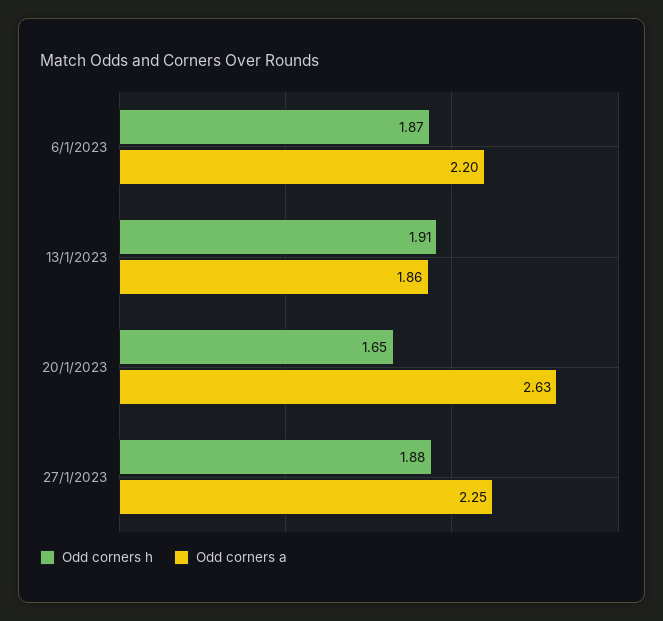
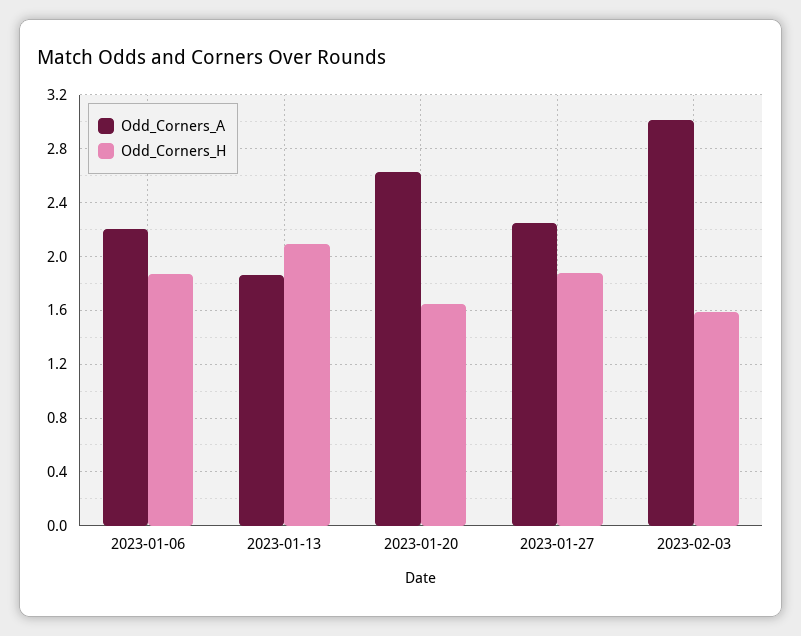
Odd corners h, 13/1/2023: 1.91 -> 2.1
Odd corners a, 2023-02-03: none -> 3
Odd corners h, 2023-02-03: none -> 1.6

